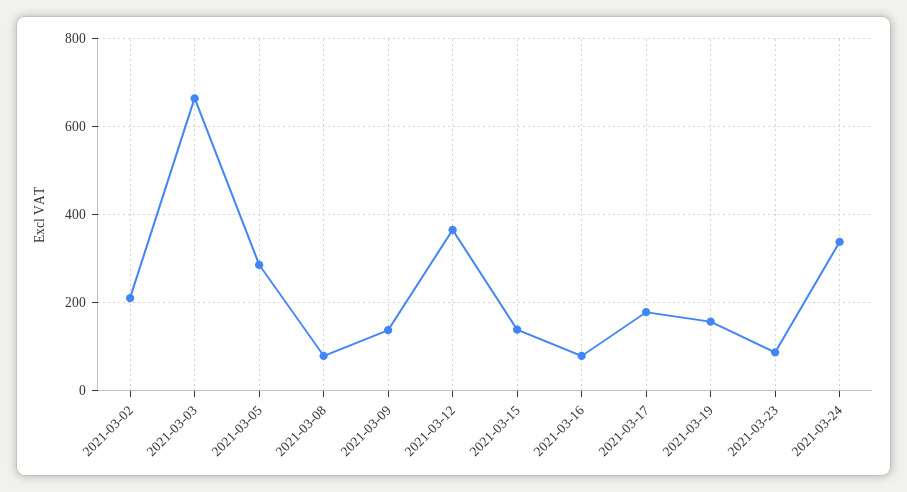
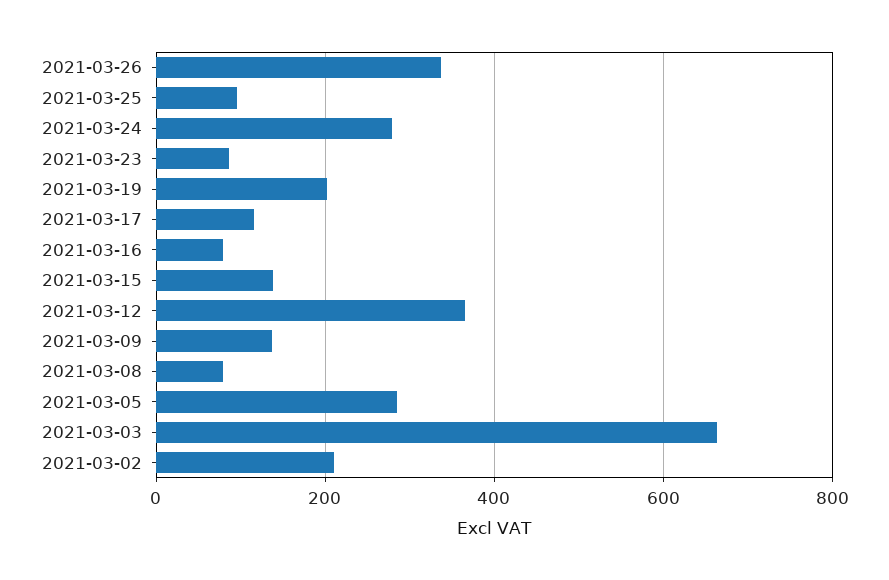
2021-03-17: 180 -> 120
2021-03-19: 160 -> 200
2021-03-24: 340 -> 280
2021-03-26: none -> 340
2021-03-25: none -> 100

